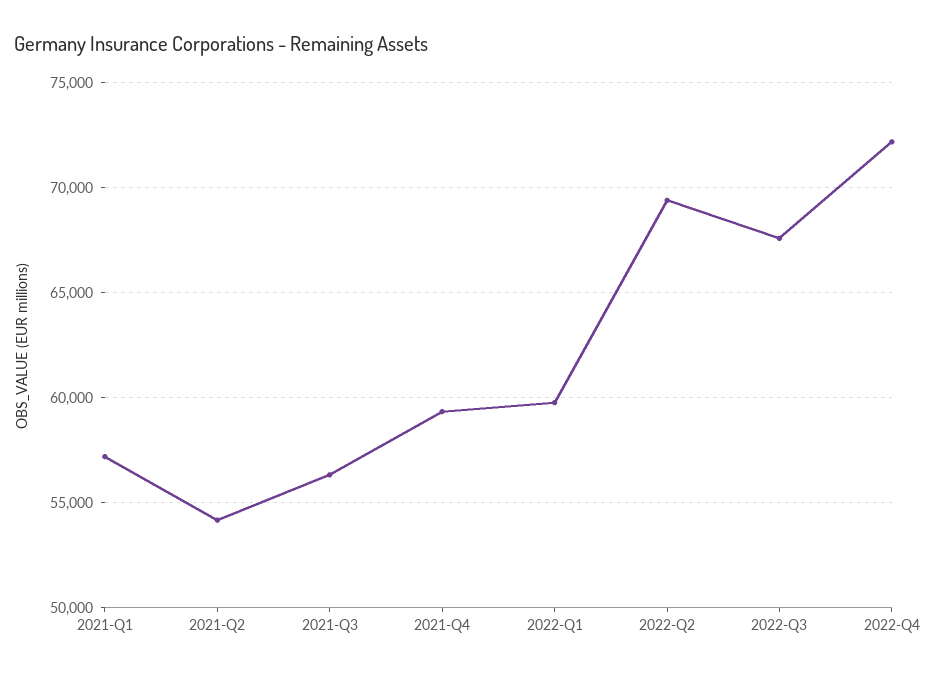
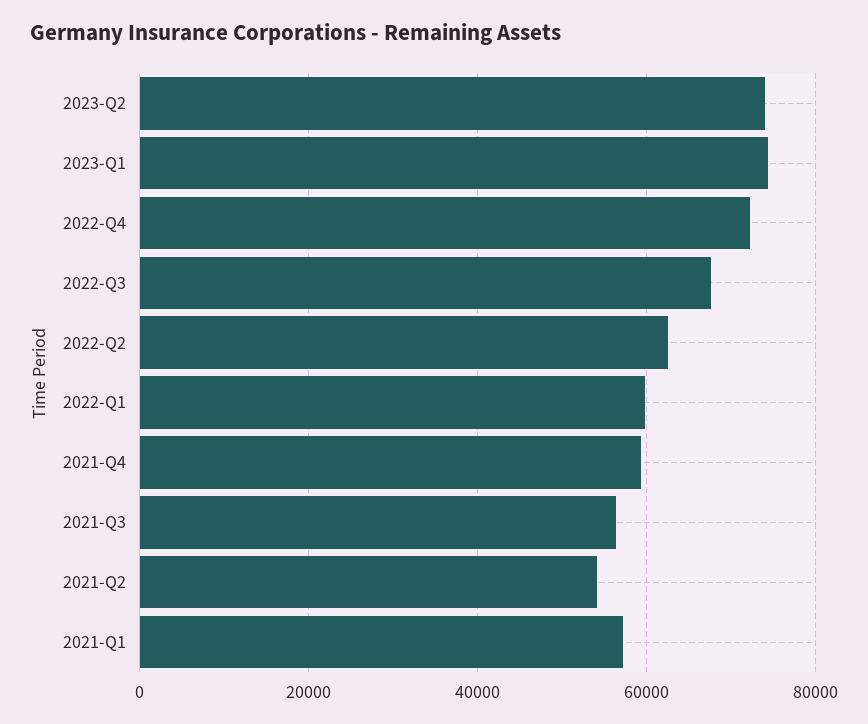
2022-Q2: 69500 -> 62000
2023-Q2: none -> 74000
2023-Q1: none -> 74000

